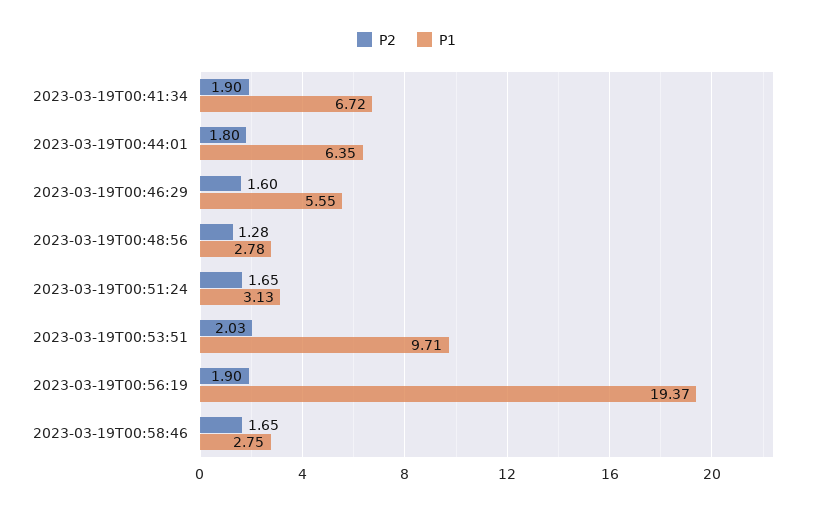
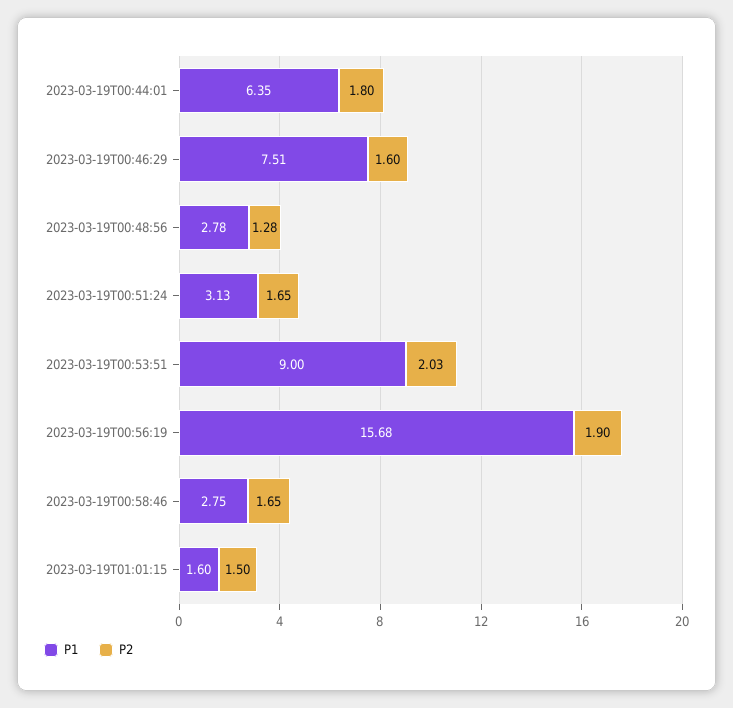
P2, 2023-03-19T00:41:34: 1.9 -> none
P1, 2023-03-19T00:41:34: 6.72 -> none
P1, 2023-03-19T00:46:29: 5.55 -> 7.51
P1, 2023-03-19T00:53:51: 9.71 -> 9
P1, 2023-03-19T00:56:19: 19.37 -> 15.68
P1, 2023-03-19T01:01:15: none -> 1.6
P2, 2023-03-19T01:01:15: none -> 1.5

